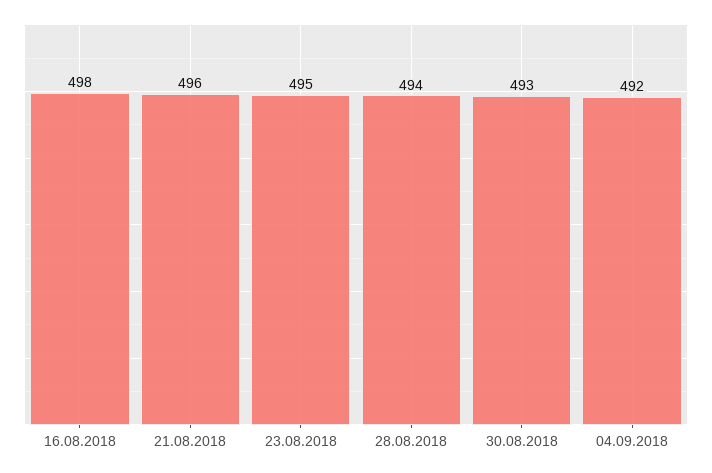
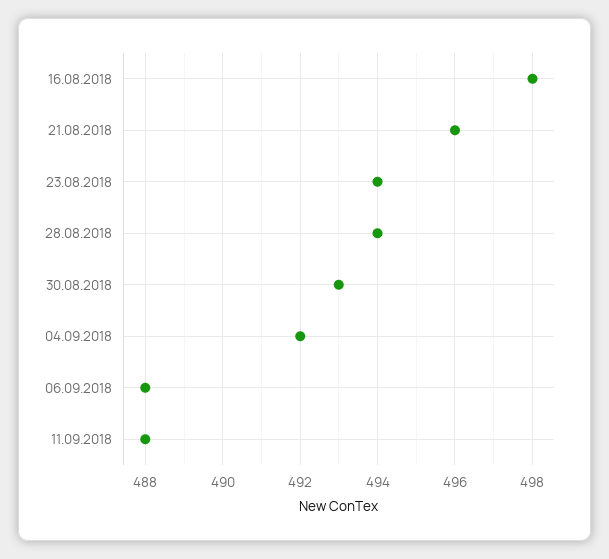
23.08.2018: 495 -> 494
06.09.2018: none -> 488
11.09.2018: none -> 488

